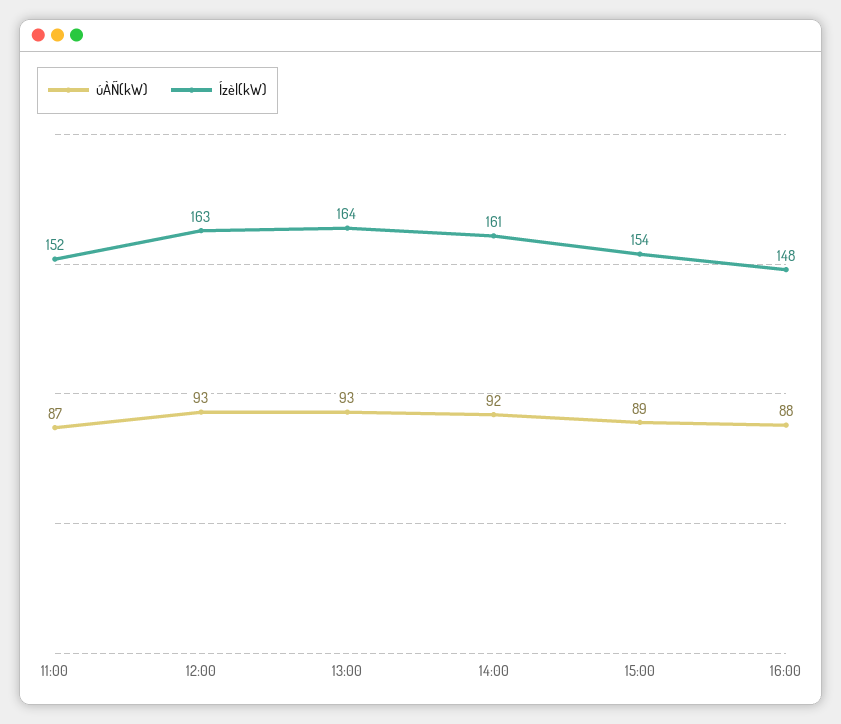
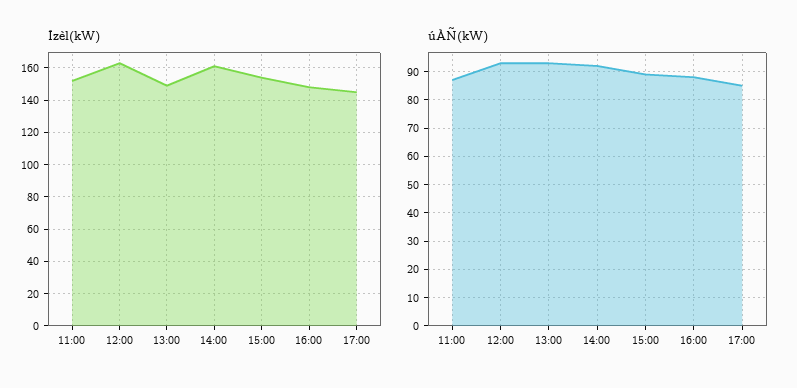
Ízèl(kW), 13:00: 164 -> 150
Ízèl(kW), 17:00: none -> 145
úÀÑ(kW), 17:00: none -> 85

